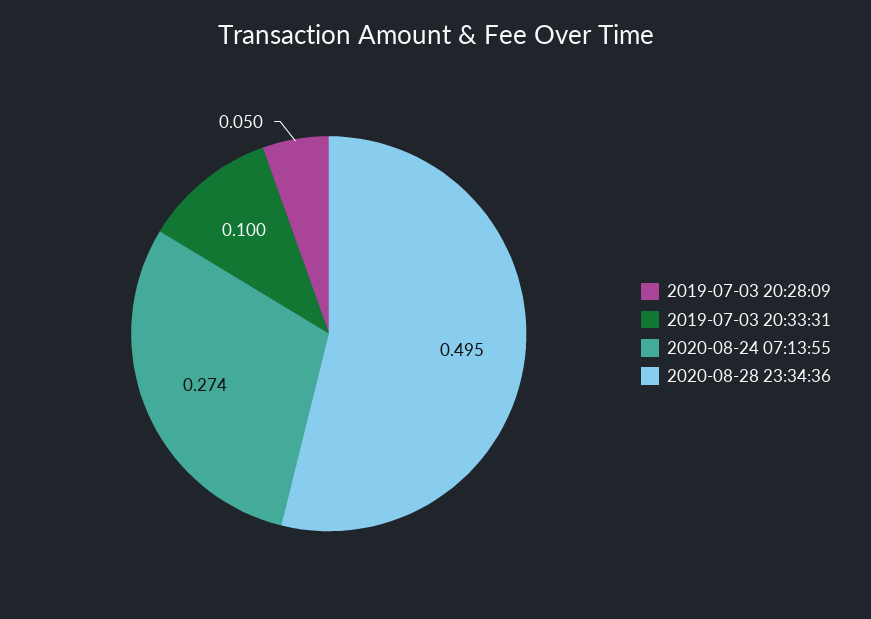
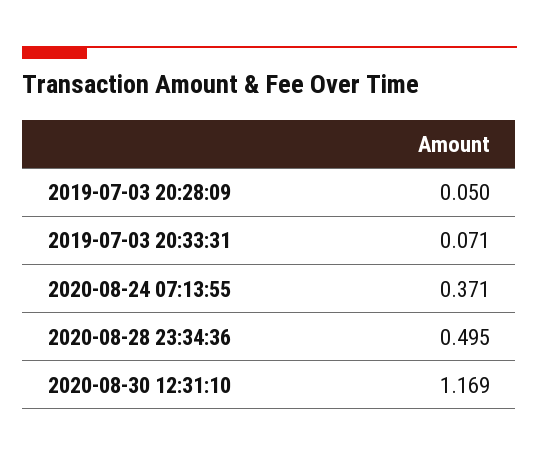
2019-07-03 20:33:31: 0.1 -> 0.071
2020-08-24 07:13:55: 0.274 -> 0.371
2020-08-30 12:31:10: none -> 1.169

